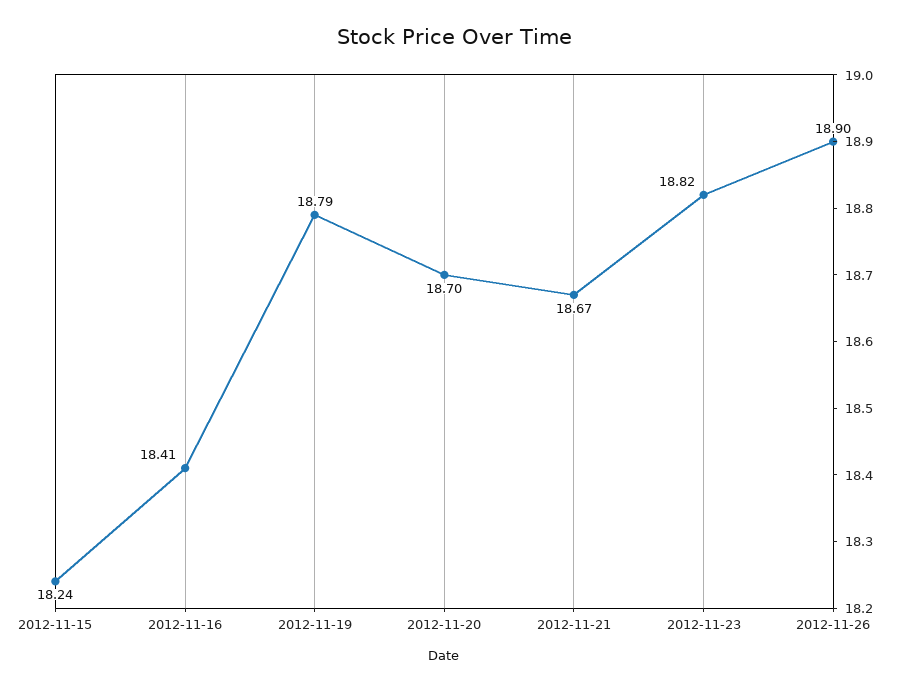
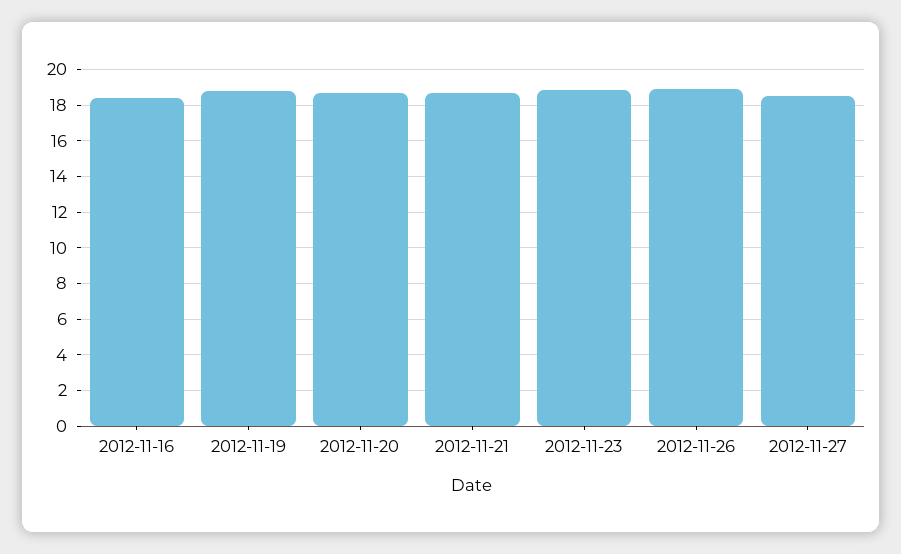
2012-11-15: 18.24 -> none
2012-11-27: none -> 18.5

